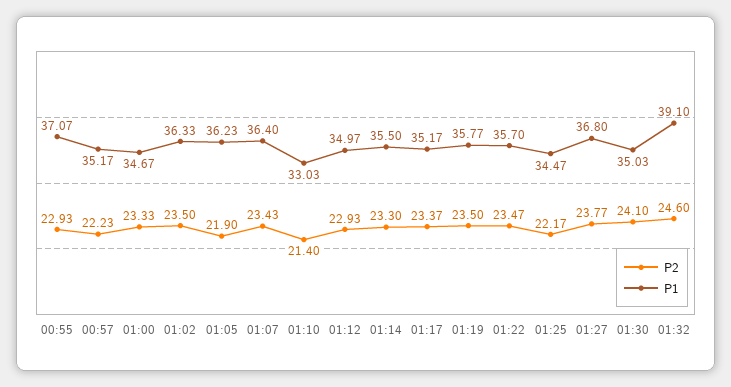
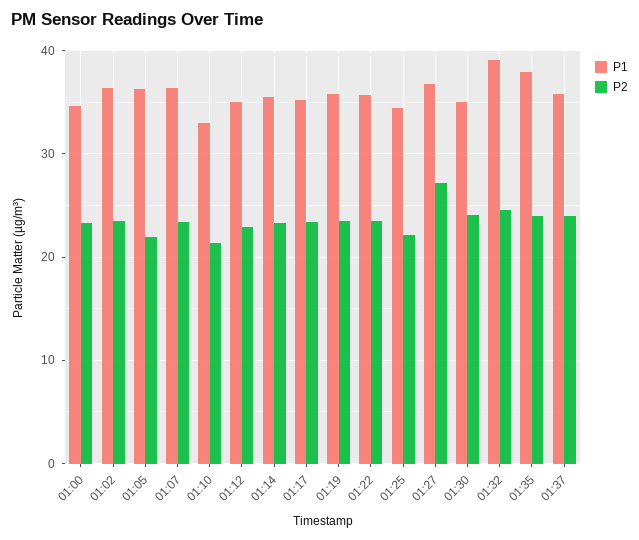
P2, 00:55: 22.93 -> none
P1, 00:55: 37.07 -> none
P2, 00:57: 22.23 -> none
P1, 00:57: 35.17 -> none
P2, 01:27: 23.77 -> 27
P1, 01:35: none -> 38
P2, 01:35: none -> 24
P1, 01:37: none -> 36
P2, 01:37: none -> 24

